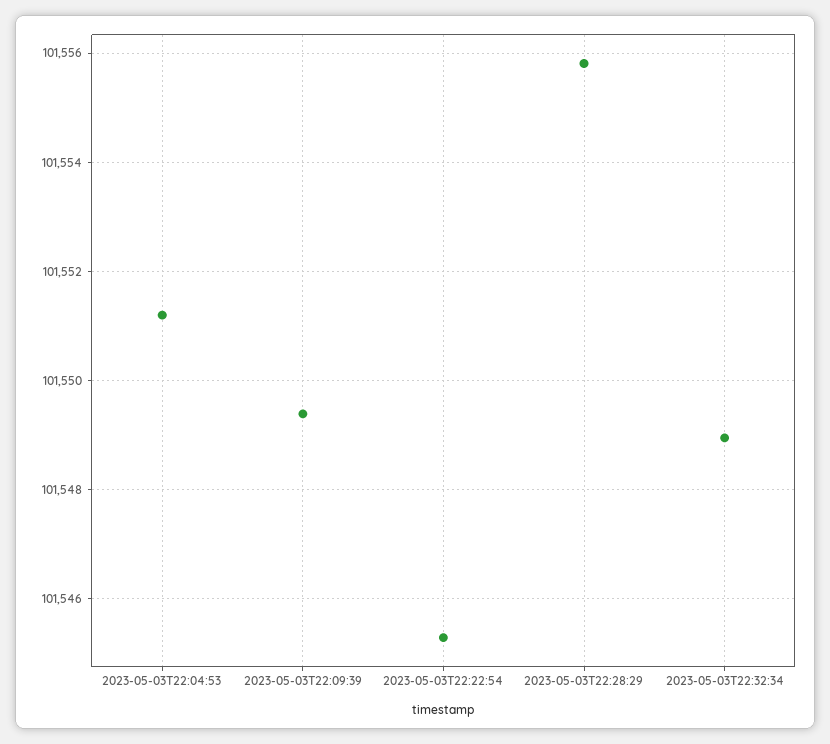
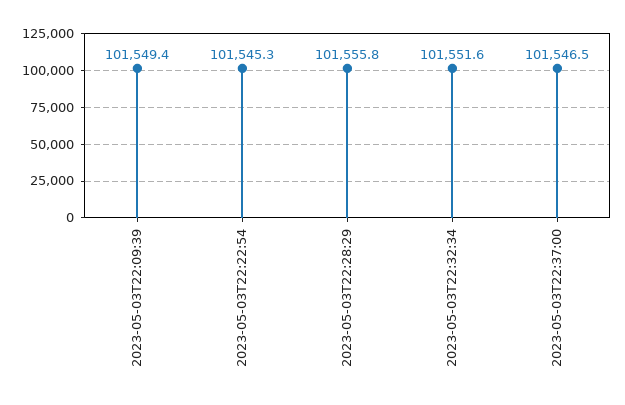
2023-05-03T22:04:53: 101551.2 -> none
2023-05-03T22:32:34: 101549 -> 101551.6
2023-05-03T22:37:00: none -> 101546.5

